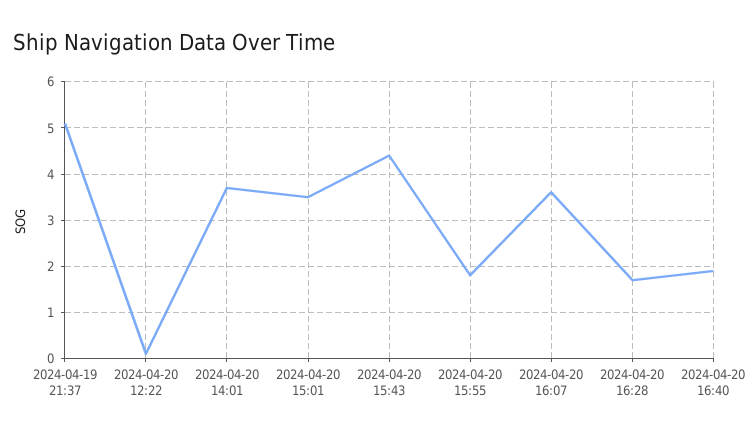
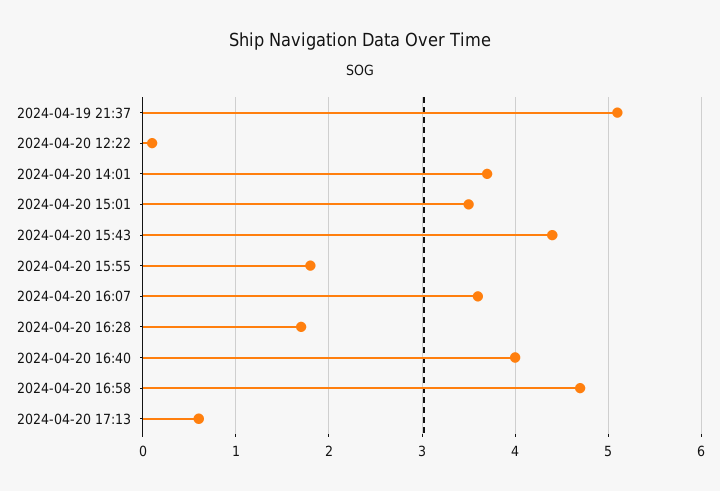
2024-04-20 16:40: 2 -> 4
2024-04-20 16:58: none -> 4.7
2024-04-20 17:13: none -> 0.6

